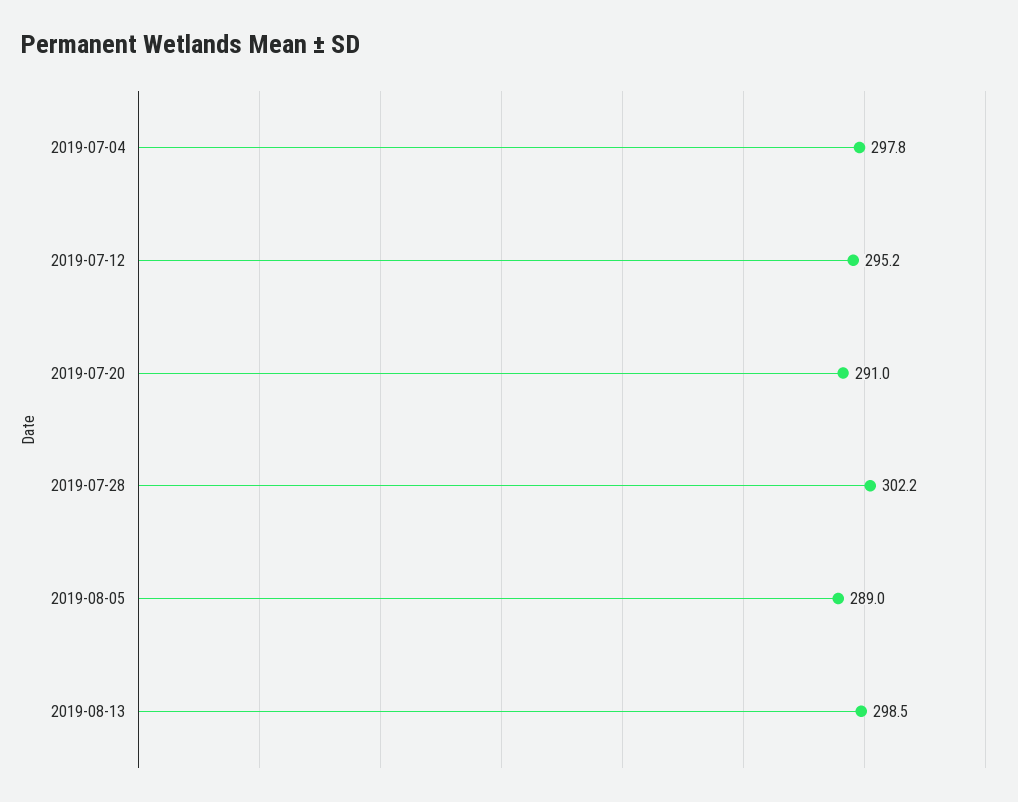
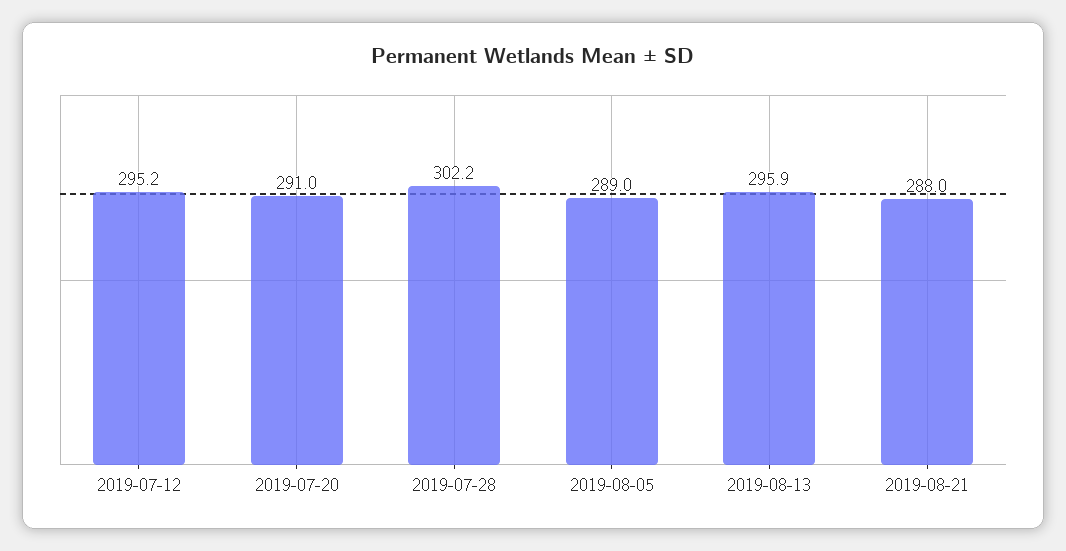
2019-07-04: 297.8 -> none
2019-08-13: 298.5 -> 295.9
2019-08-21: none -> 288

